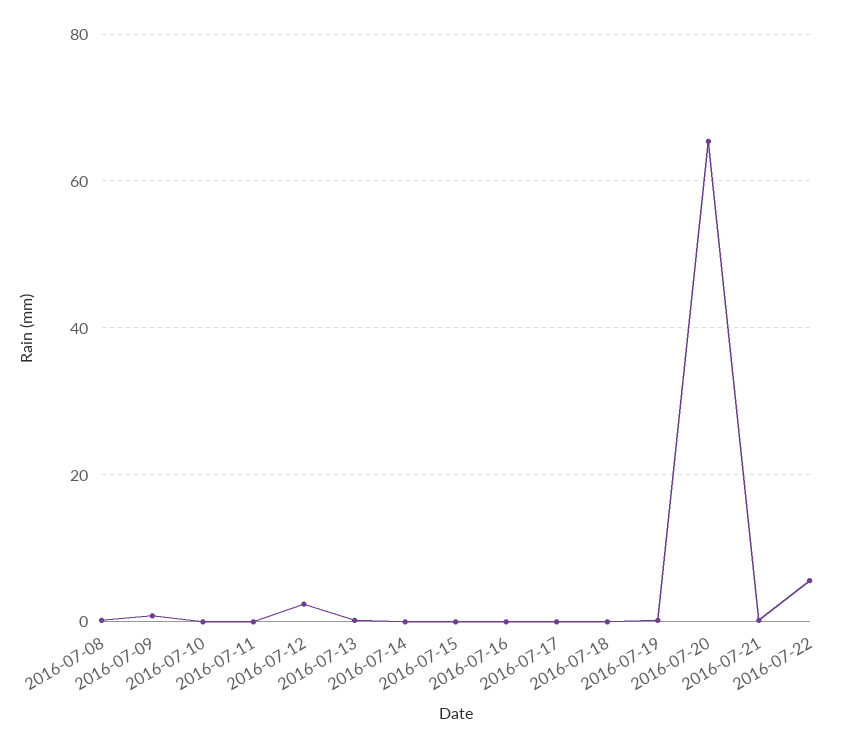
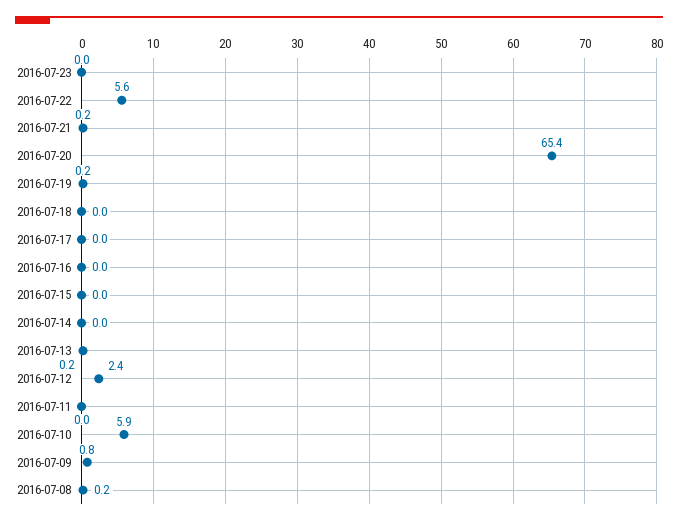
2016-07-10: 0 -> 5.9
2016-07-23: none -> 0

